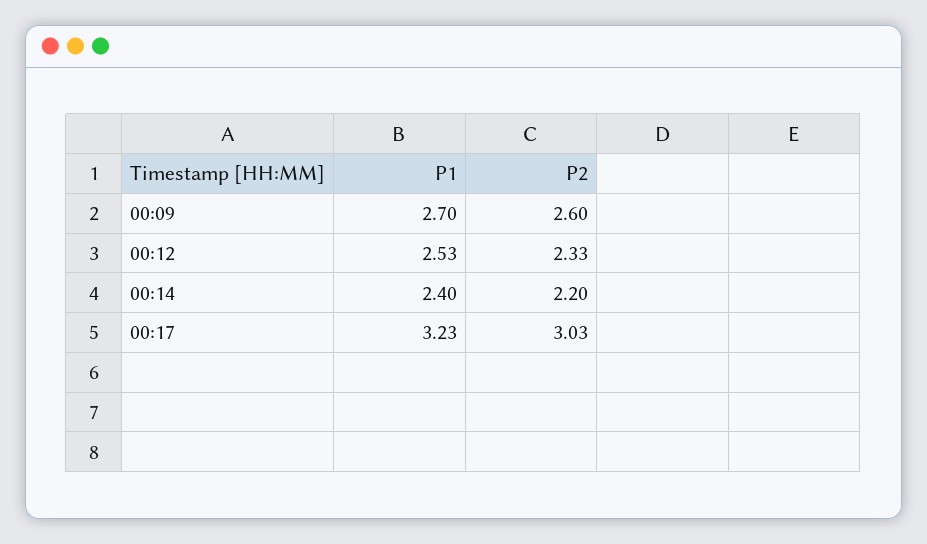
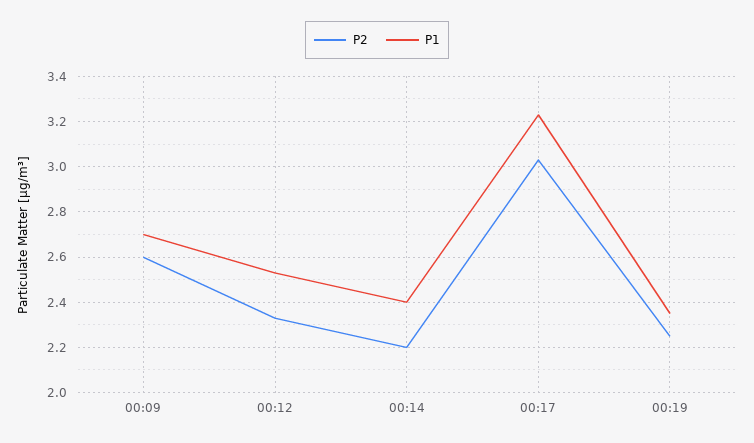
P2, 00:19: none -> 2.25
P1, 00:19: none -> 2.35

